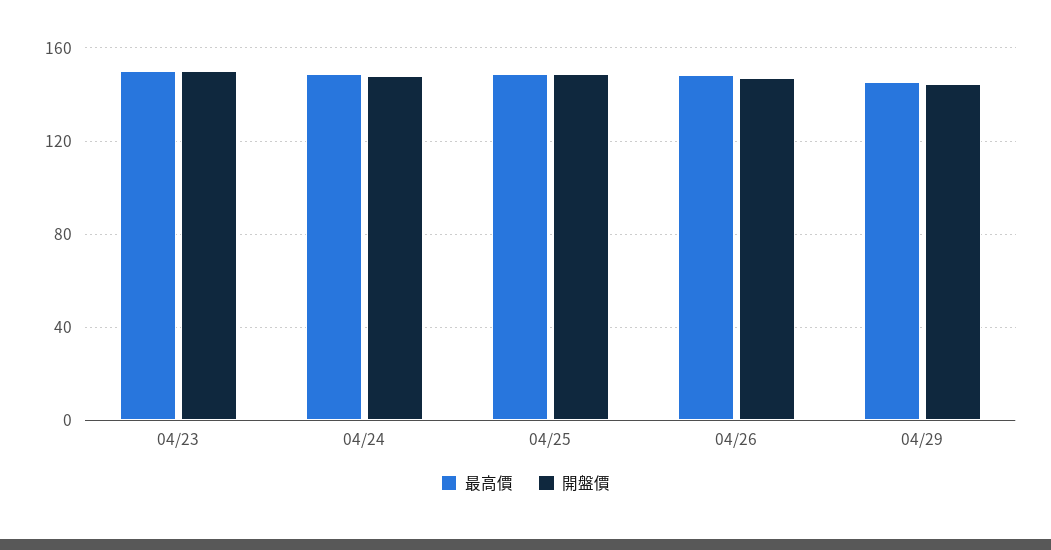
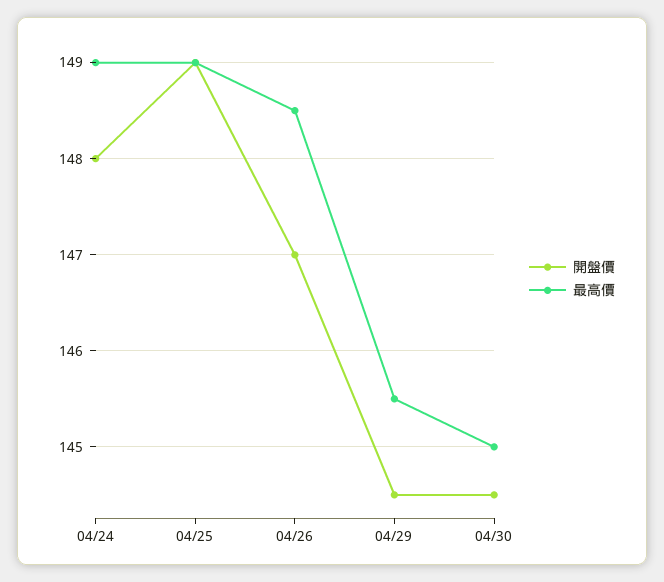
最高價, 04/23: 150 -> none
開盤價, 04/23: 150 -> none
開盤價, 04/30: none -> 144.5
最高價, 04/30: none -> 145

